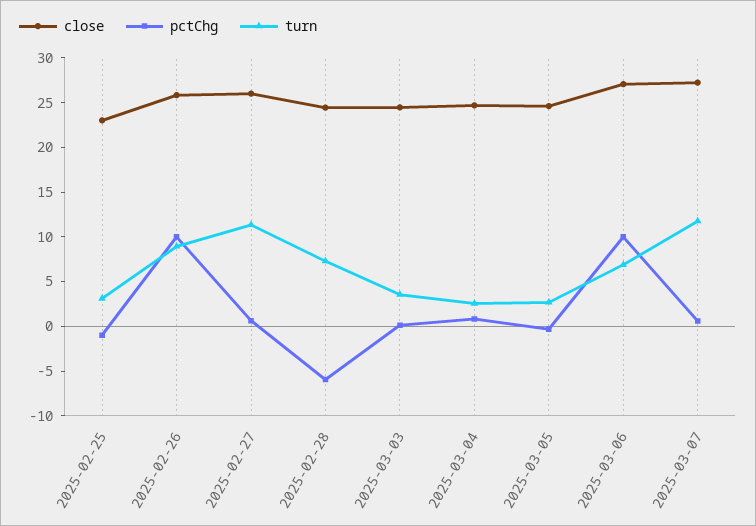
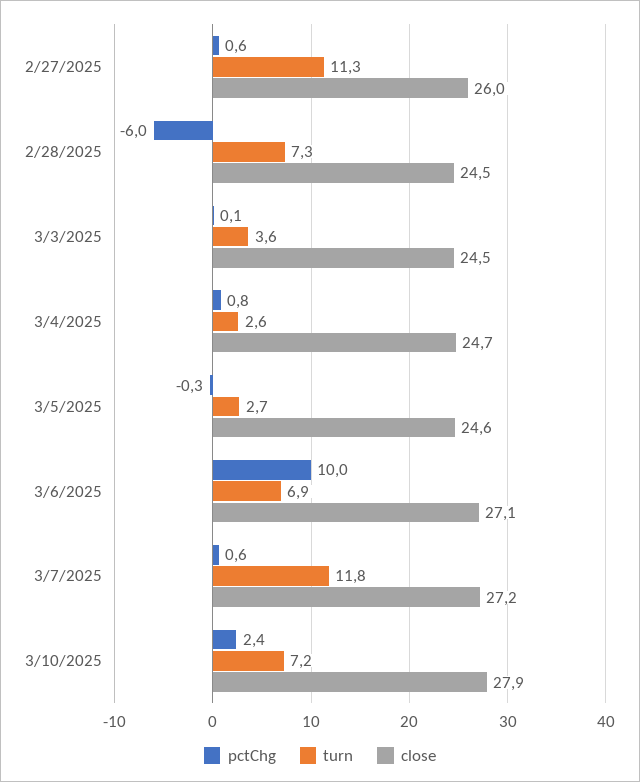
close, 2025-02-25: 23 -> none
pctChg, 2025-02-25: -1 -> none
turn, 2025-02-25: 3 -> none
close, 2025-02-26: 26 -> none
pctChg, 2025-02-26: 10 -> none
turn, 2025-02-26: 9 -> none
pctChg, 3/10/2025: none -> 2.4
turn, 3/10/2025: none -> 7.2
close, 3/10/2025: none -> 27.9

